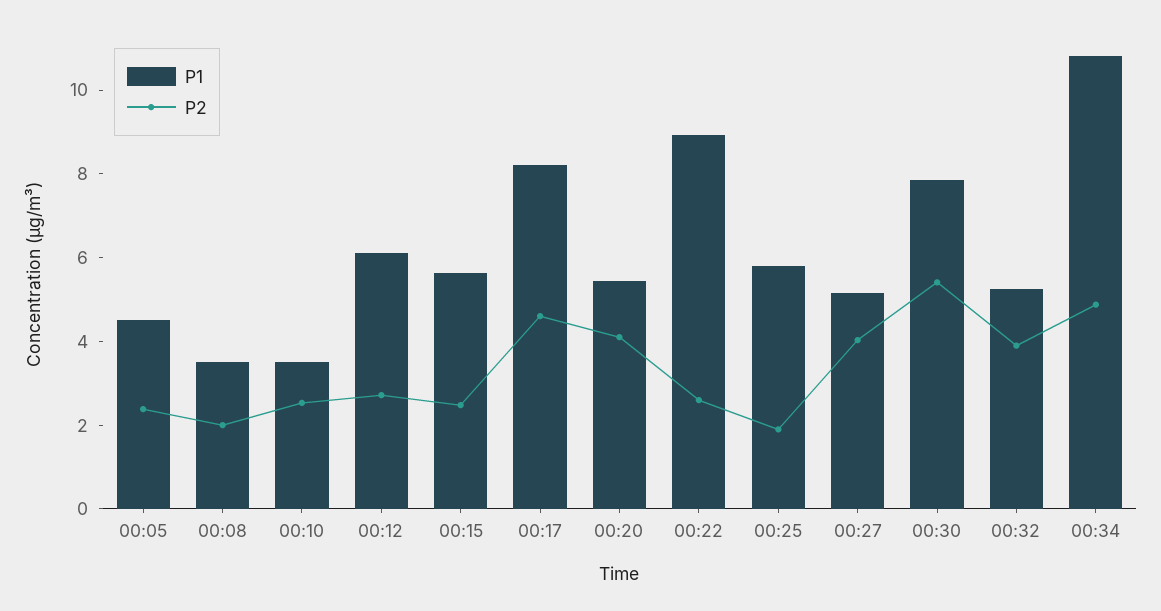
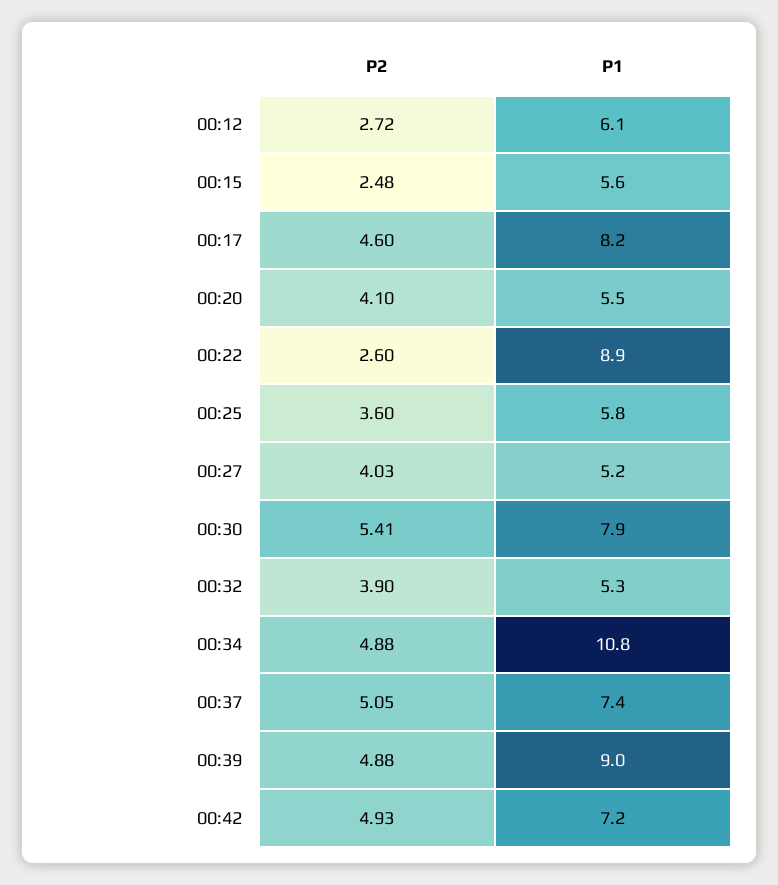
P1, 00:05: 4.5 -> none
P2, 00:05: 2.5 -> none
P1, 00:08: 3.5 -> none
P2, 00:08: 2 -> none
P1, 00:10: 3.5 -> none
P2, 00:10: 2.5 -> none
P2, 00:25: 2 -> 3.6
P2, 00:37: none -> 5.05
P1, 00:37: none -> 7.4
P2, 00:39: none -> 4.88
P1, 00:39: none -> 9
P2, 00:42: none -> 4.93
P1, 00:42: none -> 7.2

